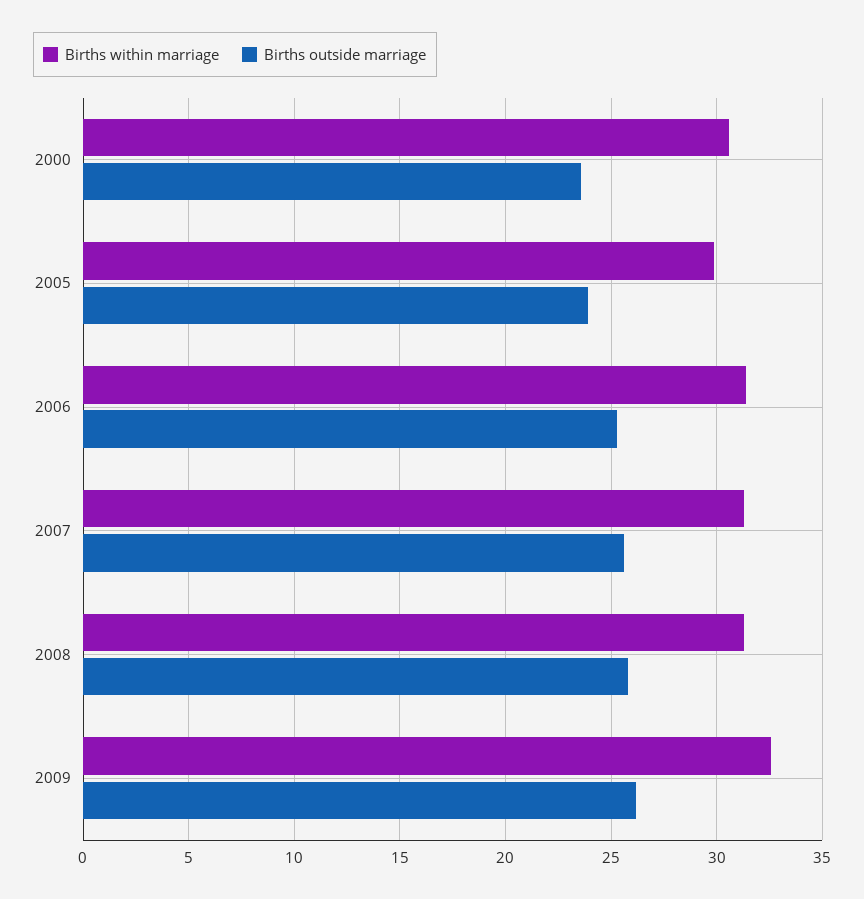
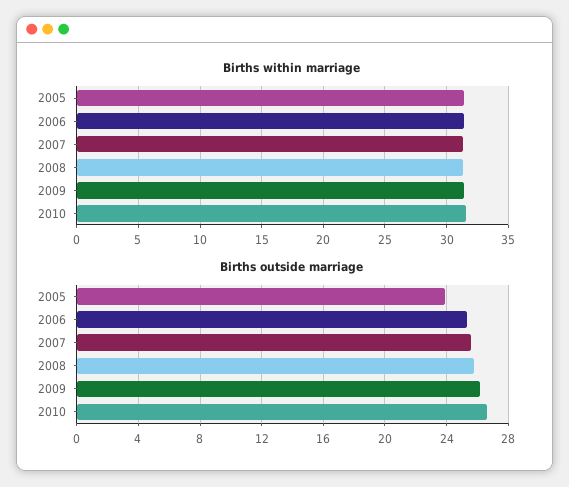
Births within marriage, 2000: 30.5 -> none
Births outside marriage, 2000: 23.5 -> none
Births within marriage, 2005: 30 -> 31.5
Births within marriage, 2009: 32.5 -> 31.5
Births within marriage, 2010: none -> 31.5
Births outside marriage, 2010: none -> 26.5

